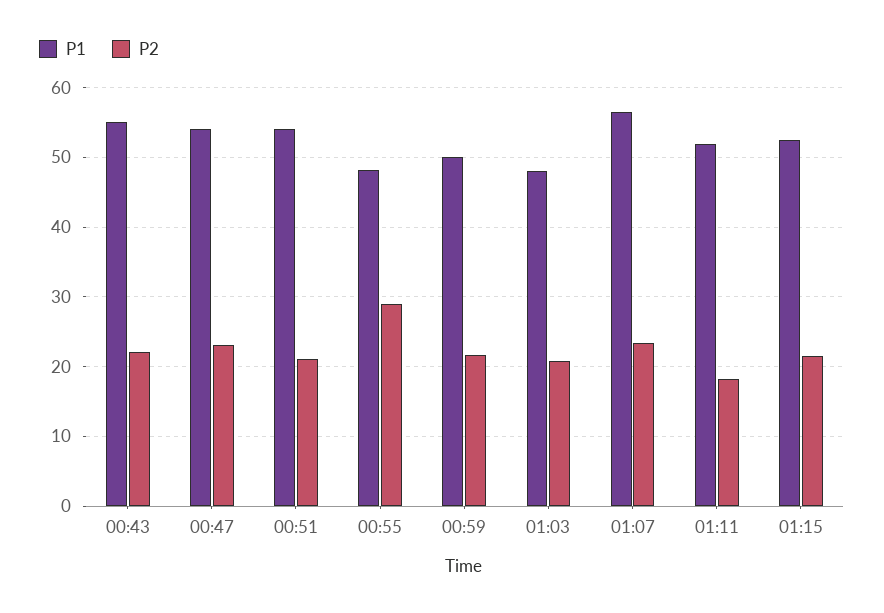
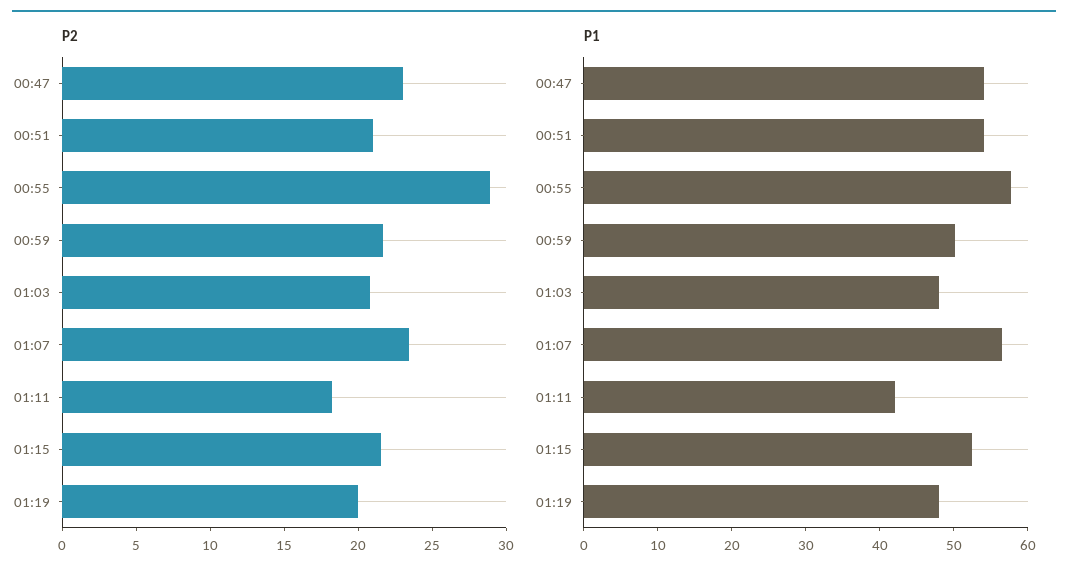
P1, 00:43: 55 -> none
P2, 00:43: 22 -> none
P1, 00:55: 48 -> 58
P1, 01:11: 52 -> 42
P2, 01:19: none -> 20
P1, 01:19: none -> 48

